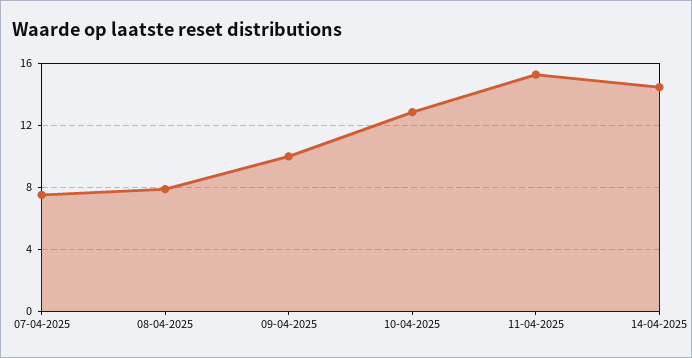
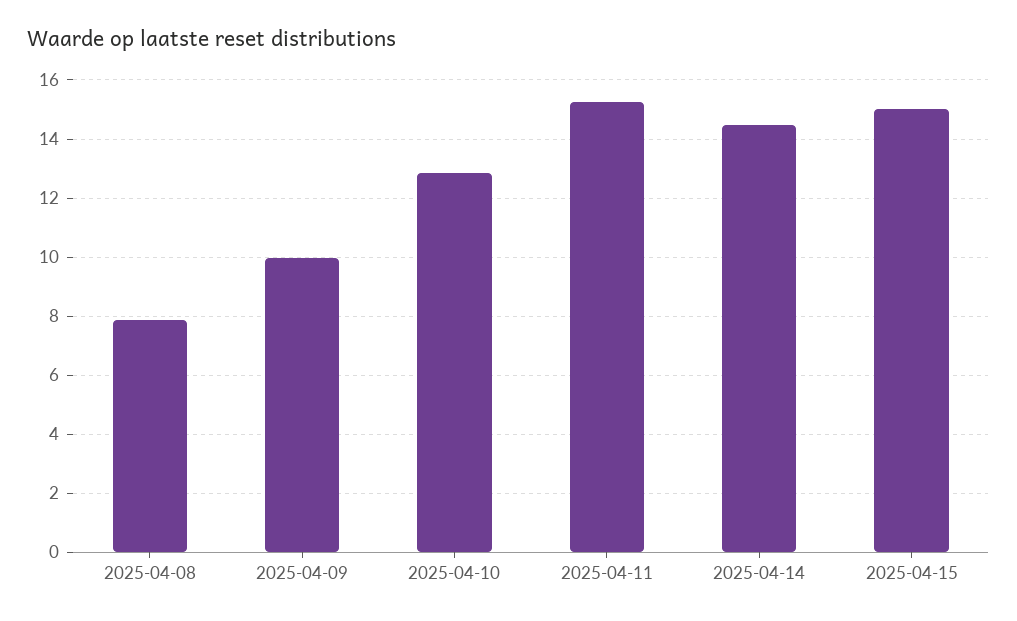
07-04-2025: 7.5 -> none
2025-04-15: none -> 15

